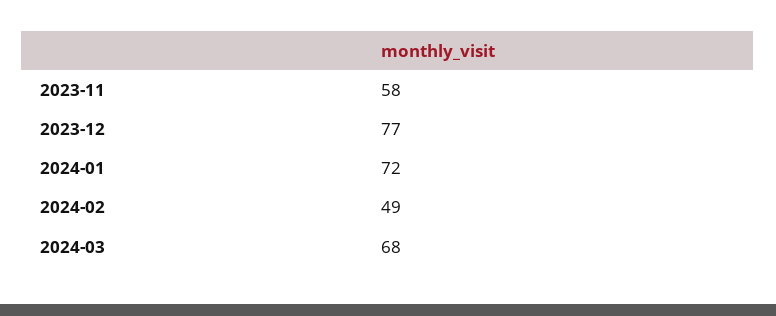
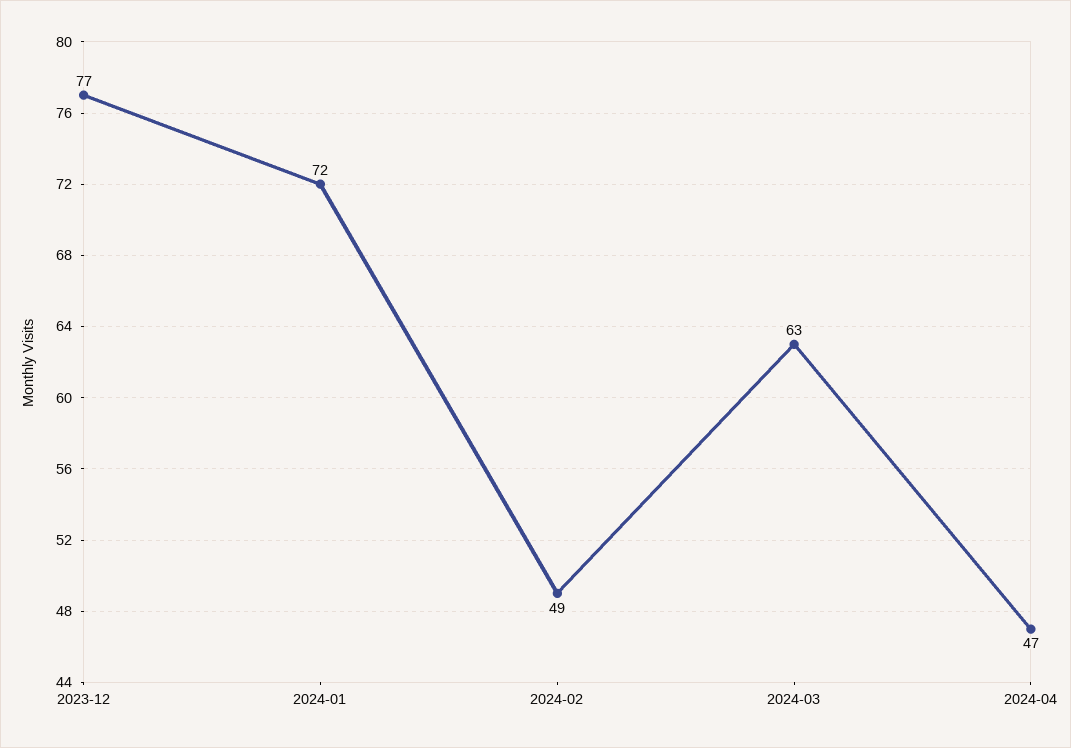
2023-11: 58 -> none
2024-03: 68 -> 63
2024-04: none -> 47

